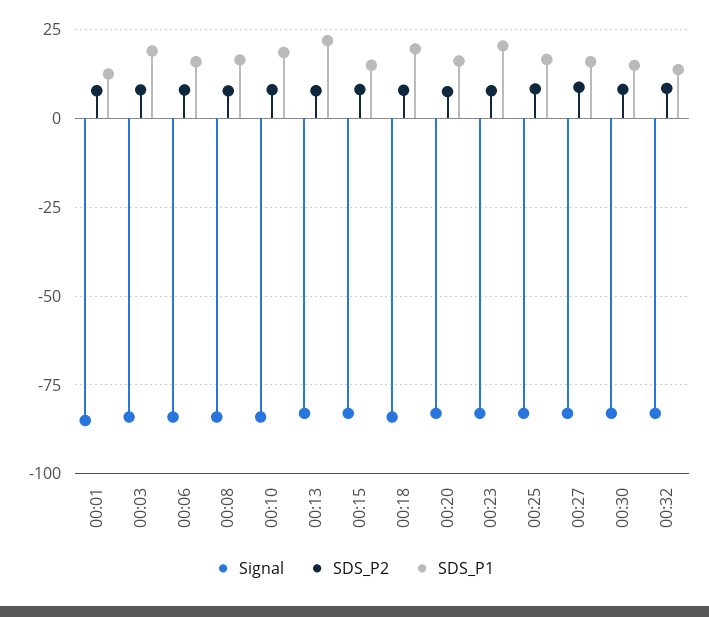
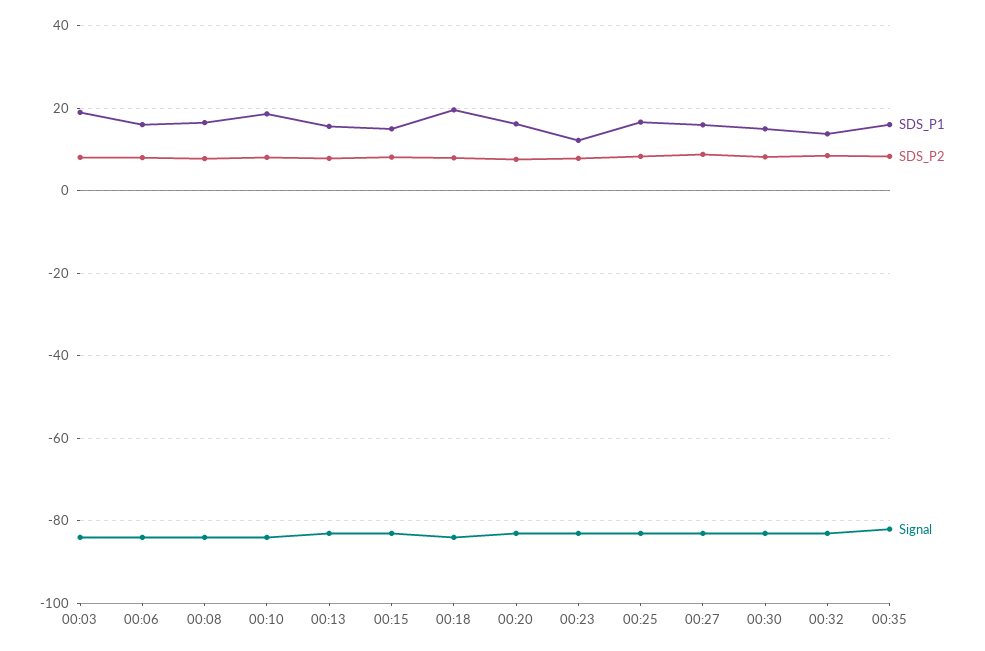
Signal, 00:01: -85 -> none
SDS_P2, 00:01: 7.5 -> none
SDS_P1, 00:01: 12.5 -> none
SDS_P1, 00:13: 22.5 -> 16
SDS_P1, 00:23: 20 -> 12
SDS_P1, 00:35: none -> 16
SDS_P2, 00:35: none -> 8
Signal, 00:35: none -> -82

